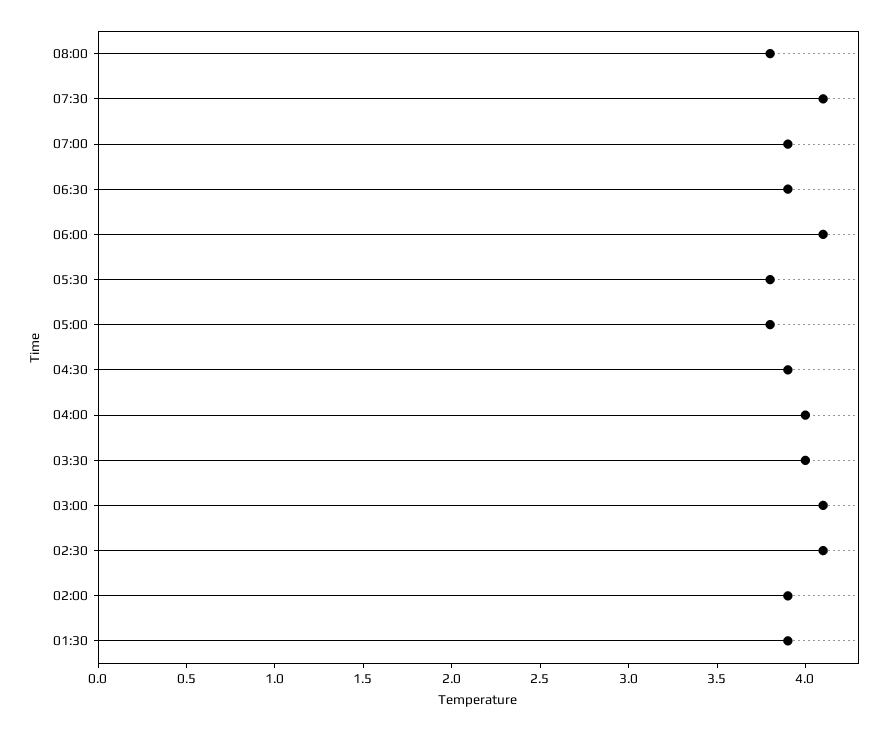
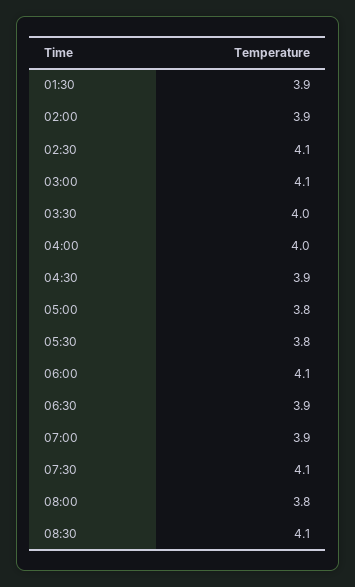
08:30: none -> 4.1

